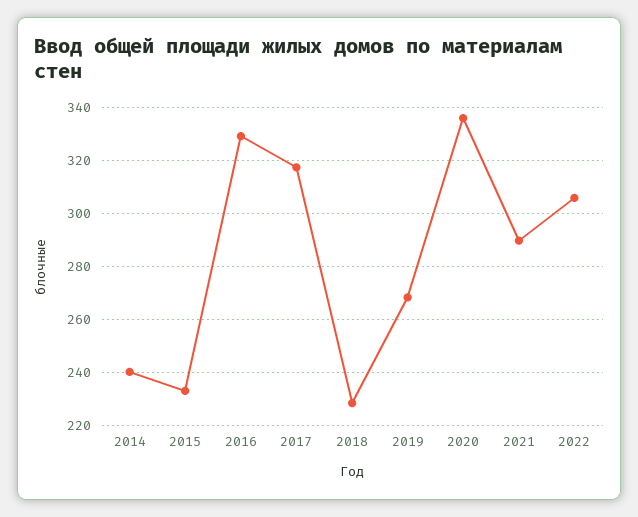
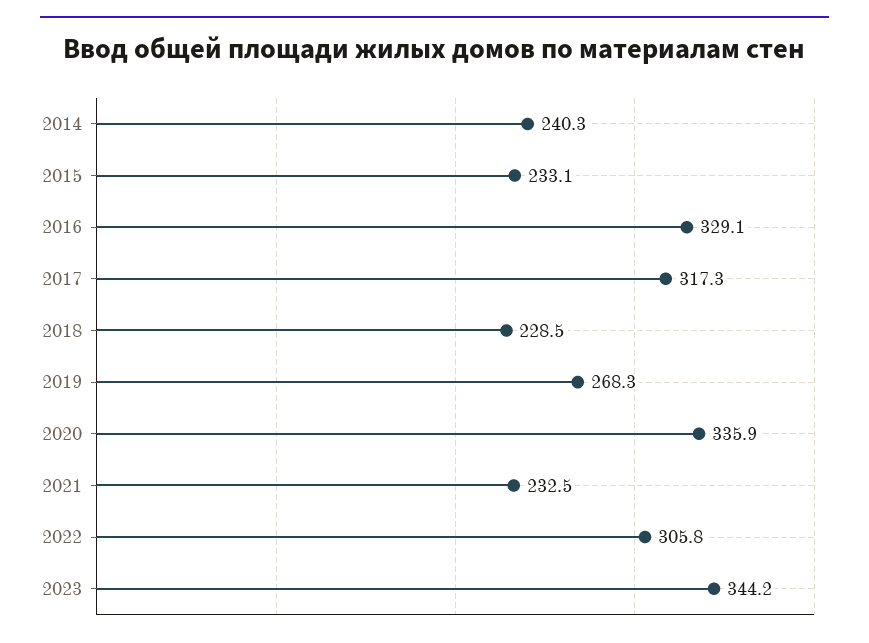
2021: 290 -> 232.5
2023: none -> 344.2

